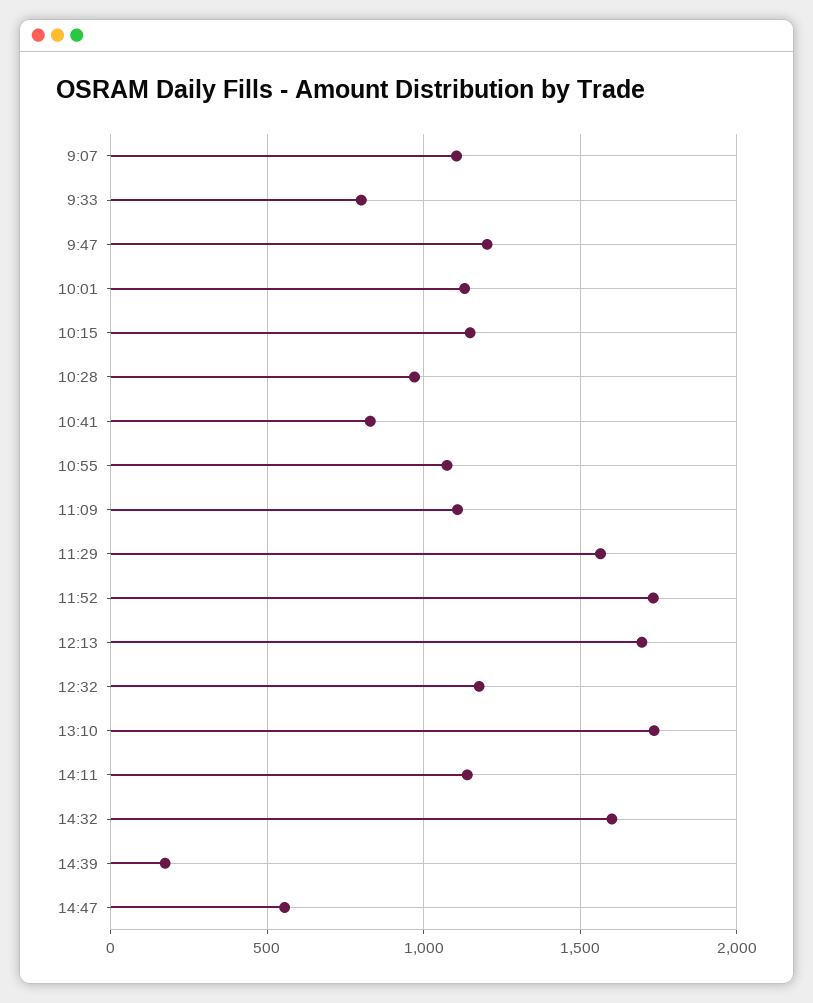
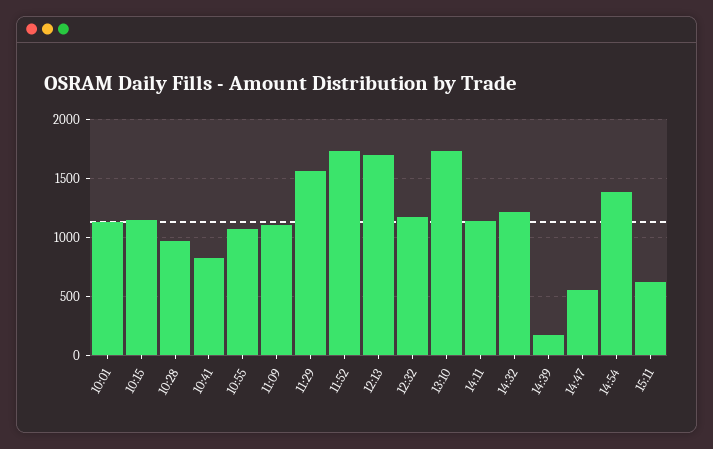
9:07: 1100 -> none
9:33: 800 -> none
9:47: 1200 -> none
14:32: 1600 -> 1200
14:54: none -> 1400
15:11: none -> 600

